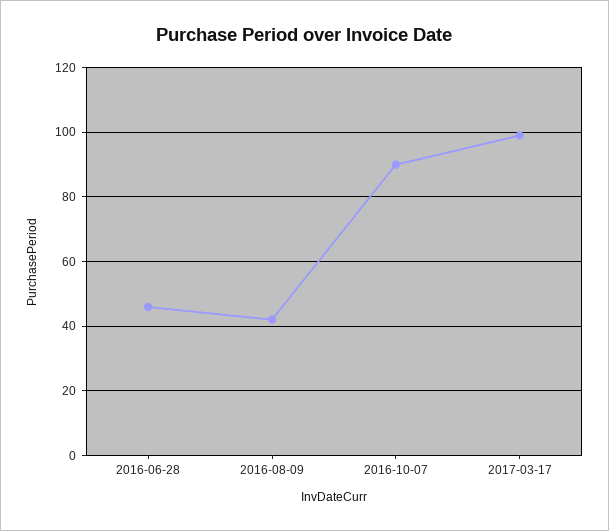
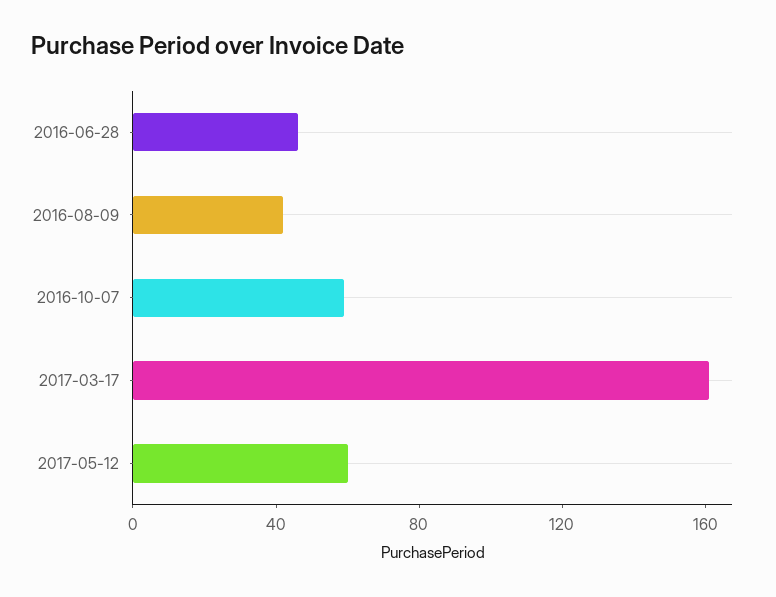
2016-10-07: 90 -> 60
2017-03-17: 100 -> 160
2017-05-12: none -> 60

